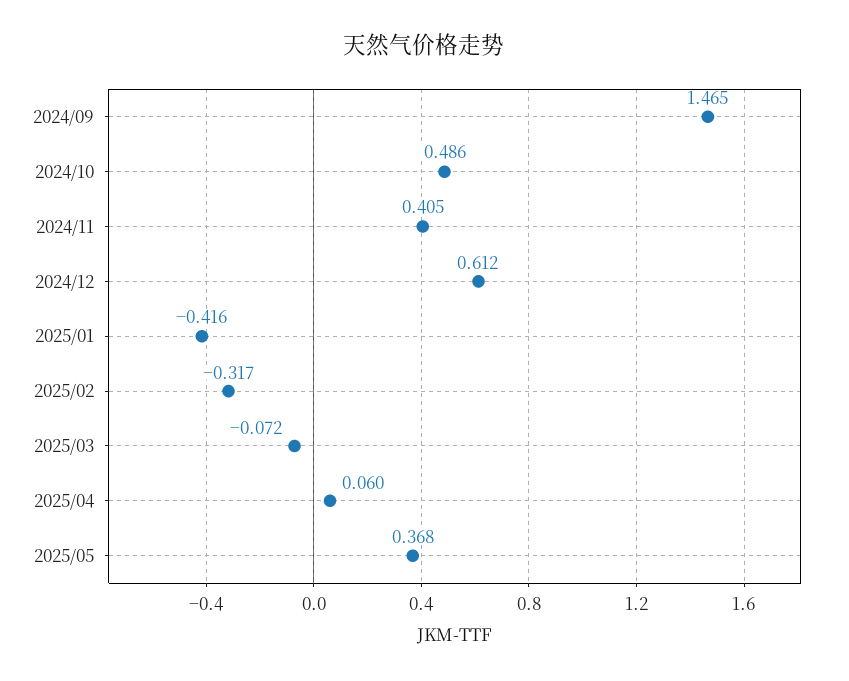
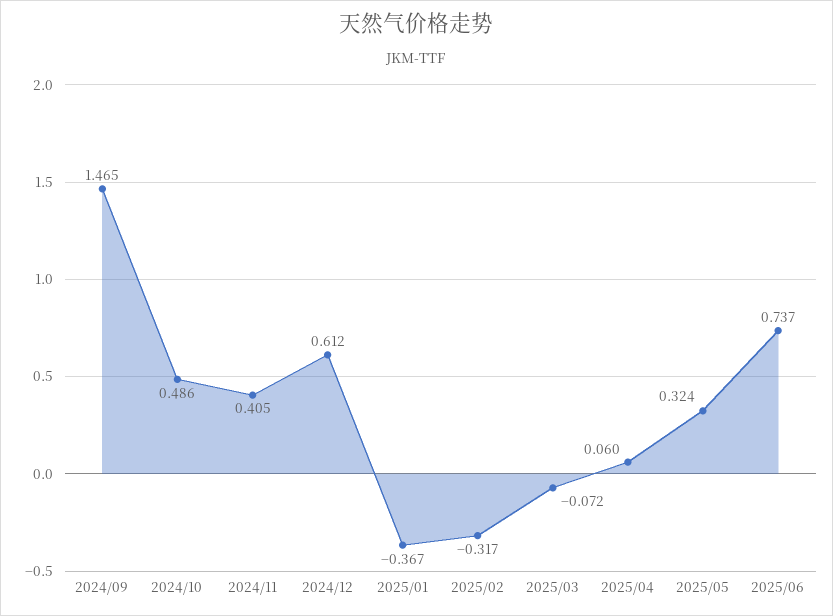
2025/01: -0.416 -> -0.367
2025/05: 0.368 -> 0.324
2025/06: none -> 0.737

